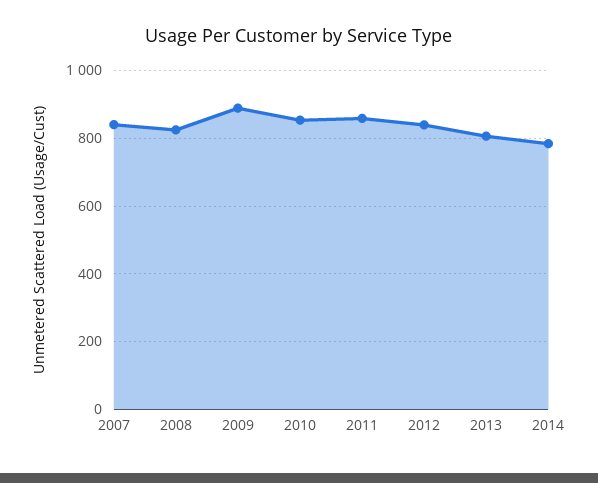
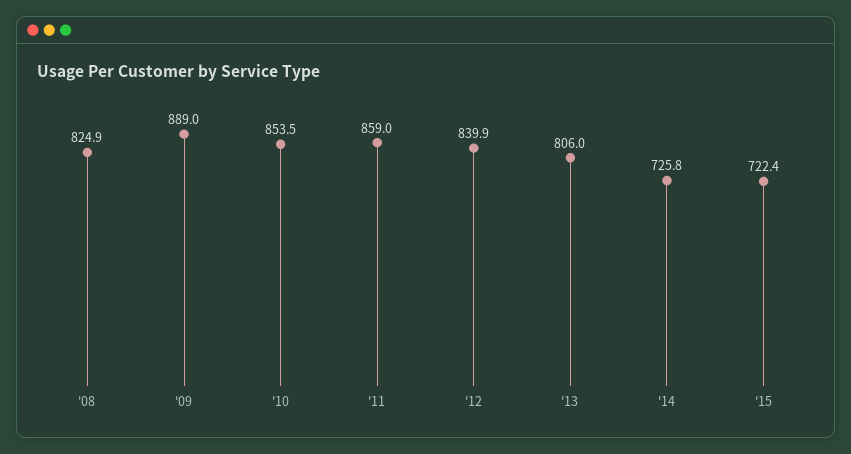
2007: 840 -> none
2014: 780 -> 725.8
'15: none -> 722.4

